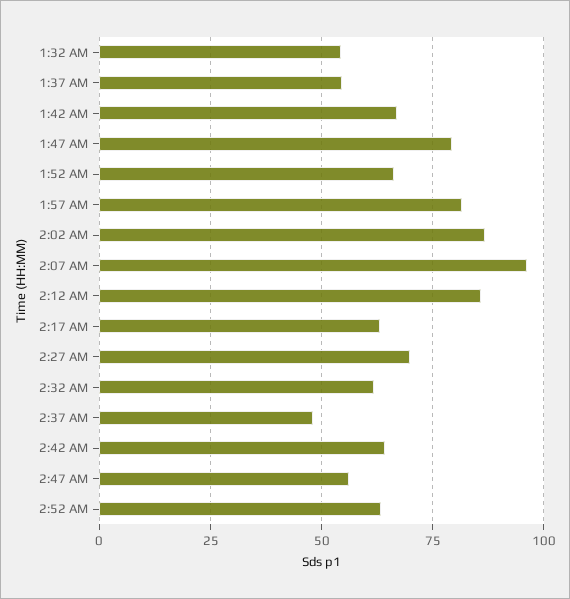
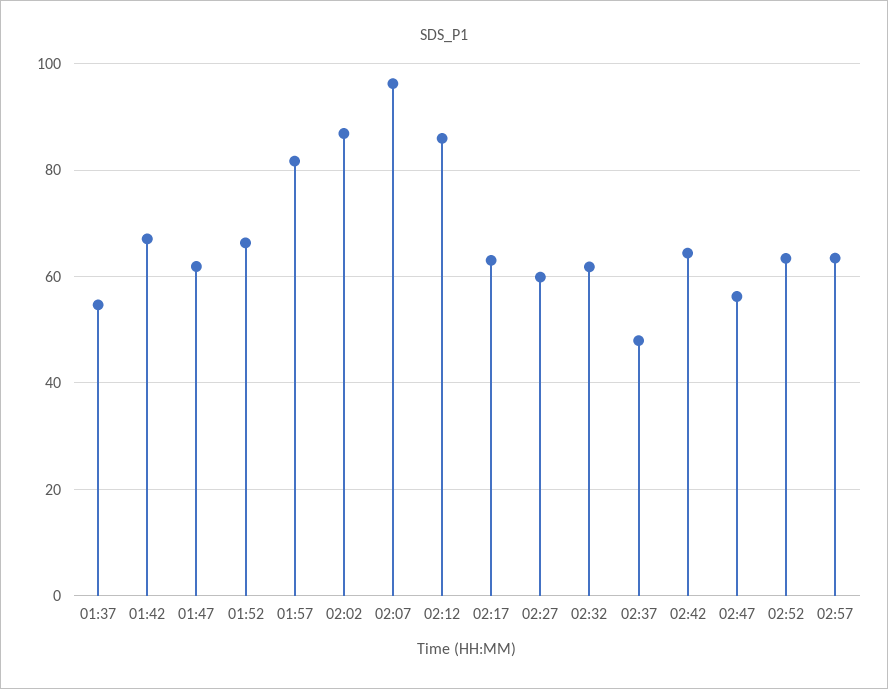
1:32 AM: 55 -> none
1:47 AM: 80 -> 62
2:27 AM: 70 -> 60
02:57: none -> 64

